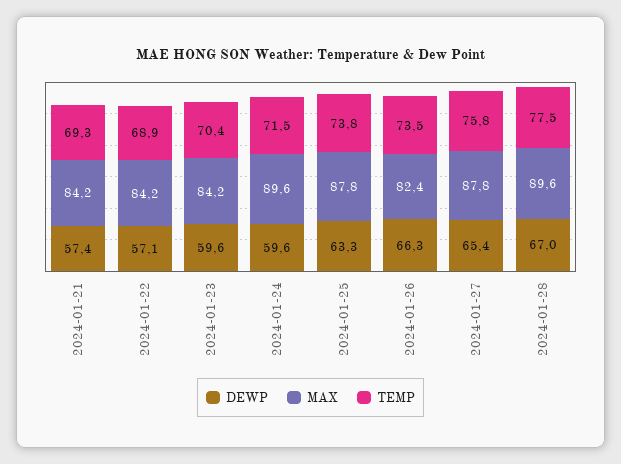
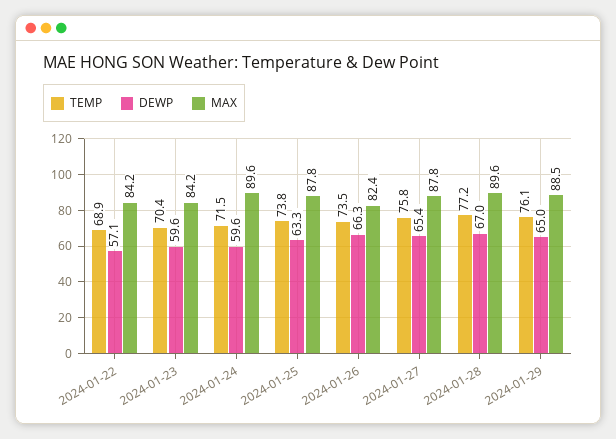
DEWP, 2024-01-21: 57.4 -> none
MAX, 2024-01-21: 84.2 -> none
TEMP, 2024-01-21: 69.3 -> none
TEMP, 2024-01-28: 77.5 -> 77.2
TEMP, 2024-01-29: none -> 76.1
DEWP, 2024-01-29: none -> 65
MAX, 2024-01-29: none -> 88.5

